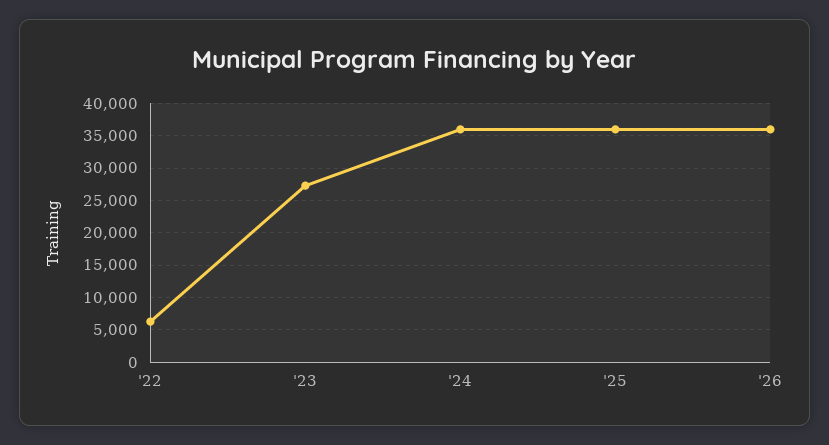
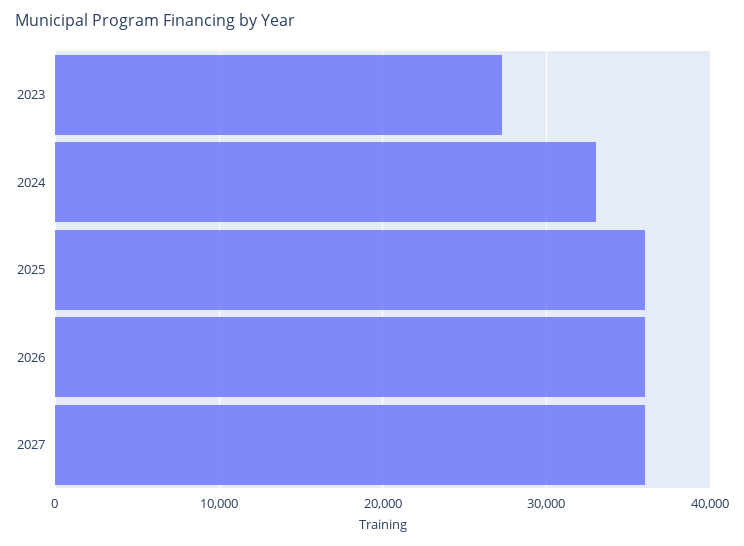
'22: 6000 -> none
'24: 36000 -> 33000
2027: none -> 36000

